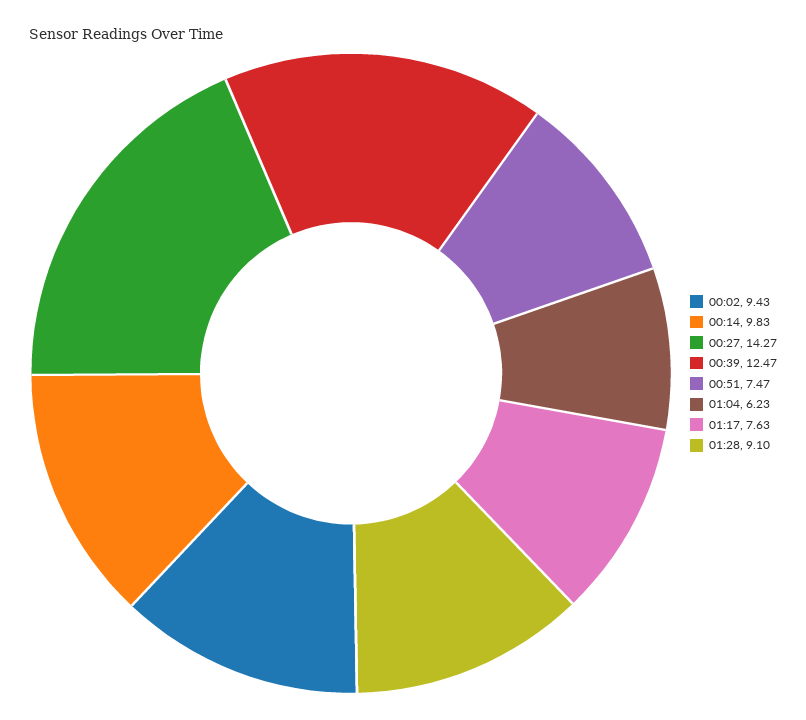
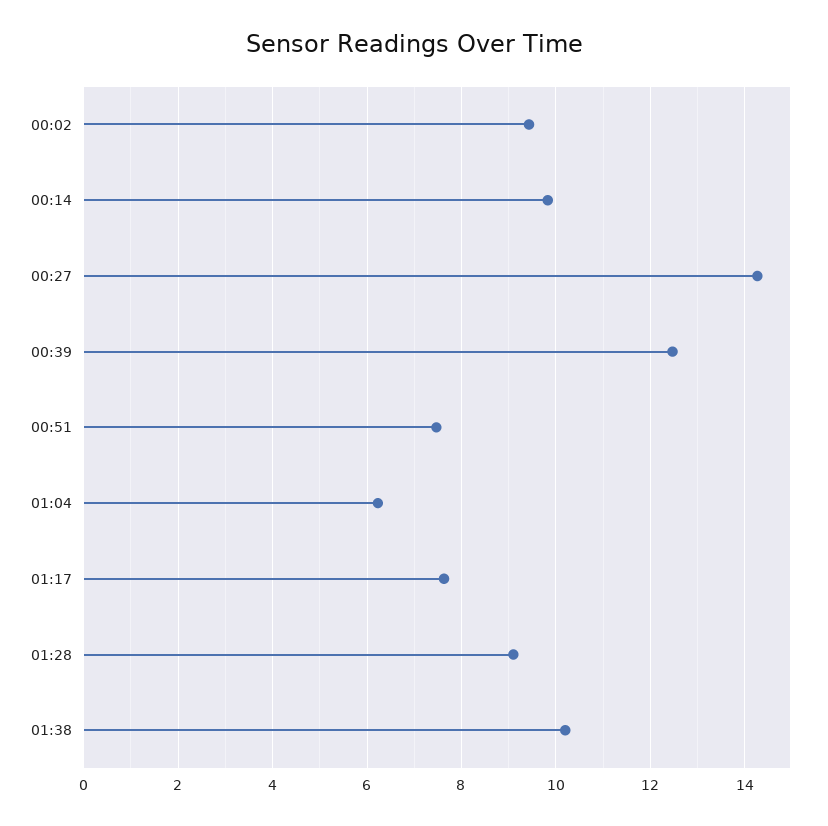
01:38: none -> 10.2

